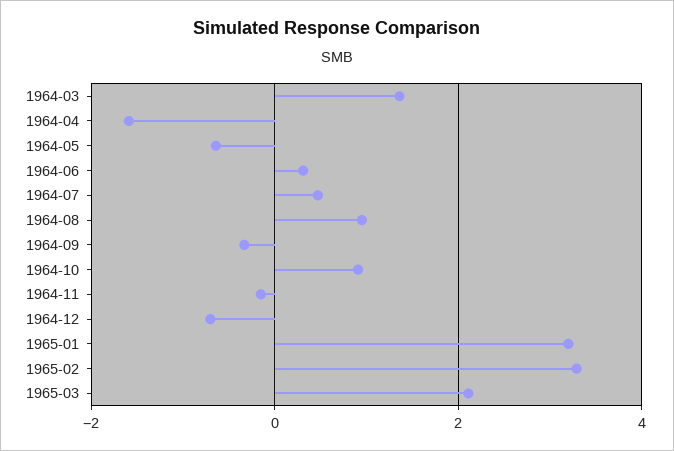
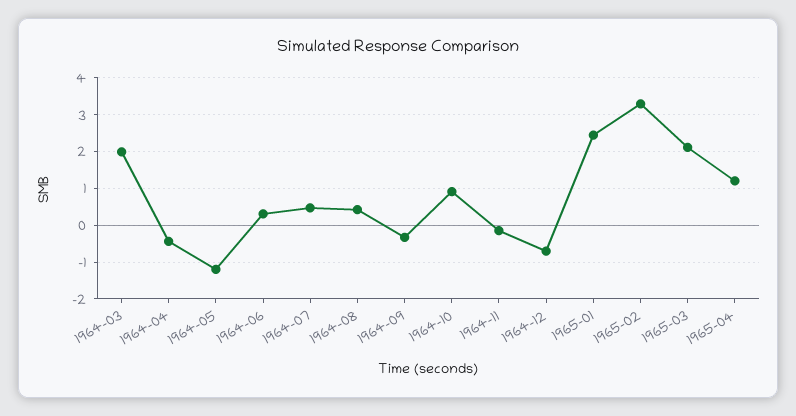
1964-03: 1.4 -> 2
1964-04: -1.6 -> -0.4
1964-05: -0.6 -> -1.2
1964-08: 1 -> 0.4
1965-01: 3.2 -> 2.4
1965-04: none -> 1.2

